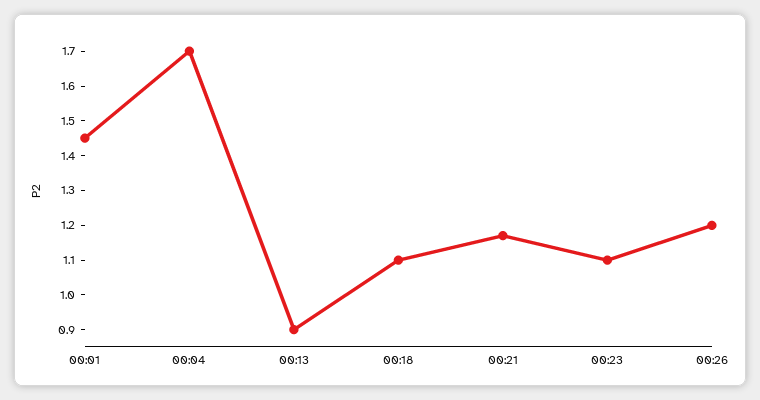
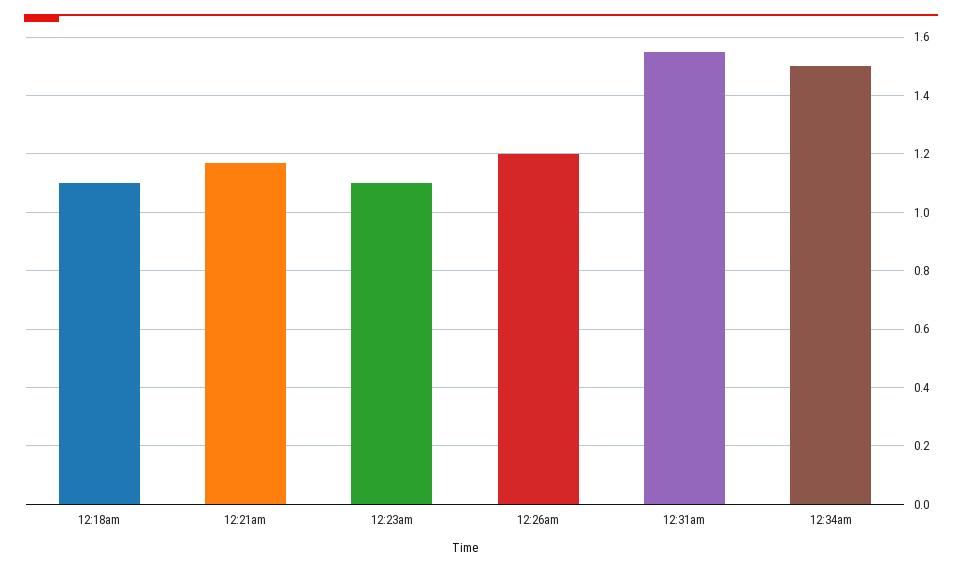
00:01: 1.45 -> none
00:04: 1.7 -> none
00:13: 0.9 -> none
12:31am: none -> 1.55
12:34am: none -> 1.5

